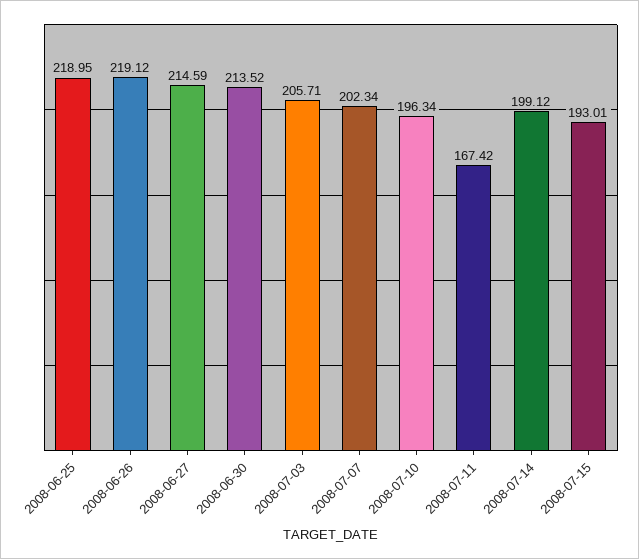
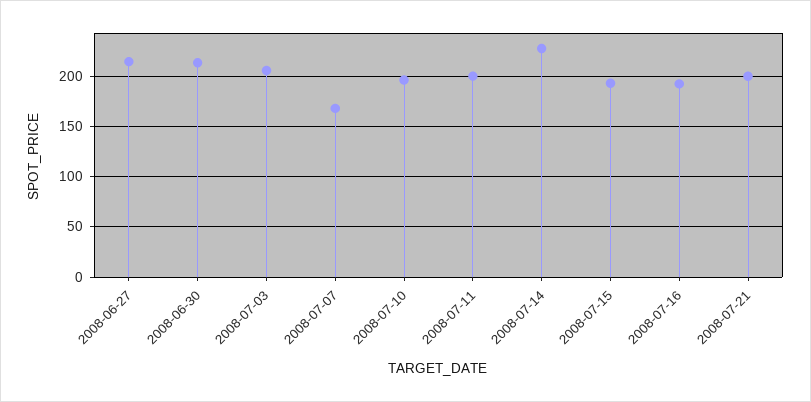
2008-06-25: 218.95 -> none
2008-06-26: 219.12 -> none
2008-07-07: 202.34 -> 170
2008-07-11: 167.42 -> 200
2008-07-14: 199.12 -> 230
2008-07-16: none -> 190
2008-07-21: none -> 200

